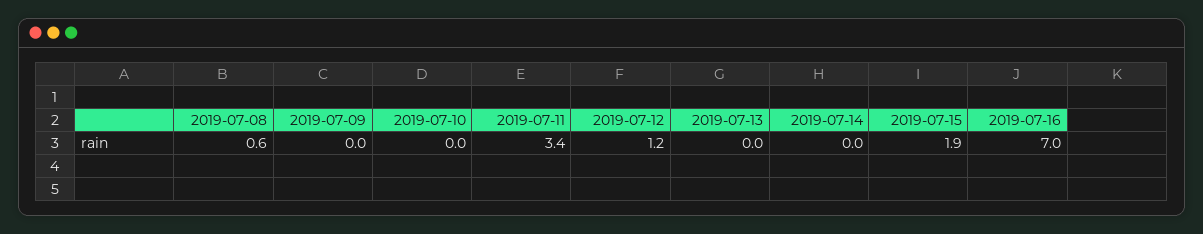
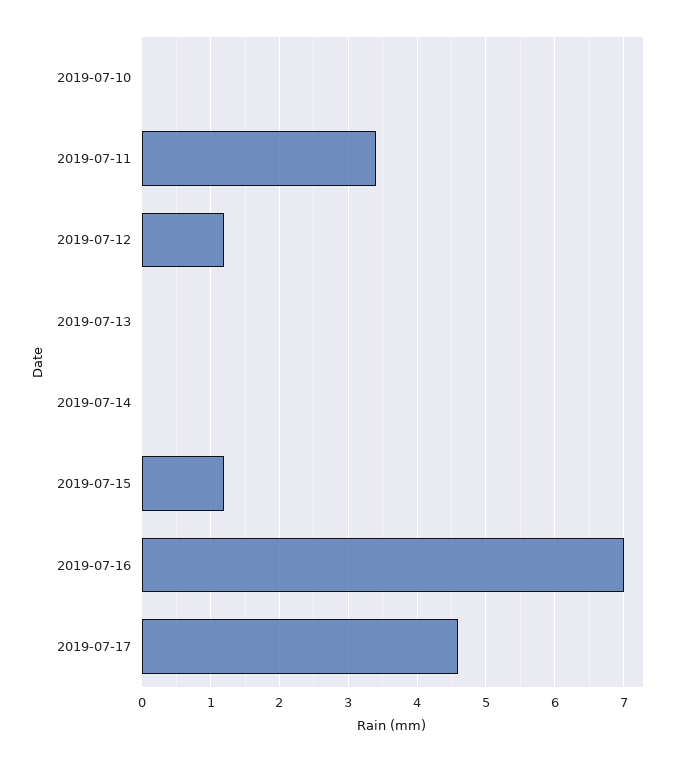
2019-07-08: 0.6 -> none
2019-07-09: 0 -> none
2019-07-15: 1.9 -> 1.2
2019-07-17: none -> 4.6

